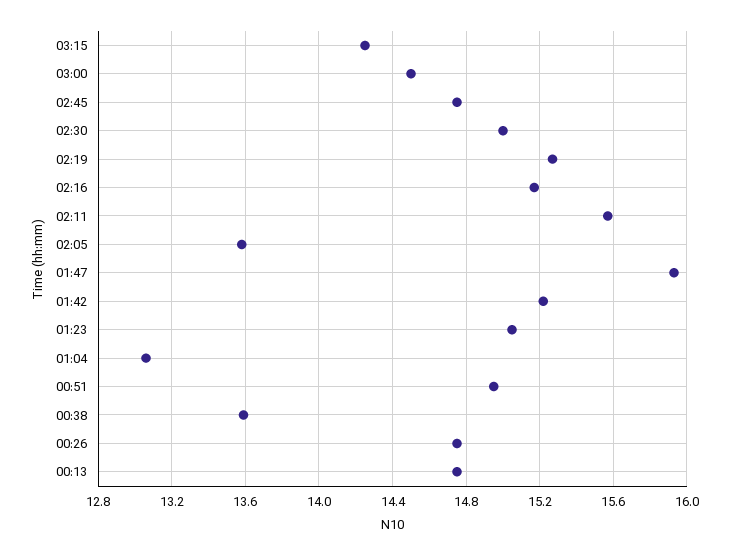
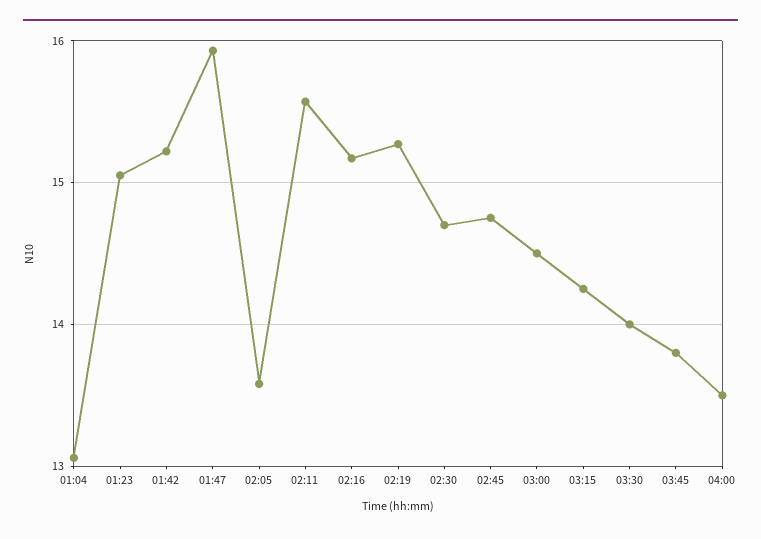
02:30: 15 -> 14.7
00:51: 14.95 -> none
00:38: 13.6 -> none
00:26: 14.75 -> none
00:13: 14.75 -> none
03:30: none -> 14
03:45: none -> 13.8
04:00: none -> 13.5

